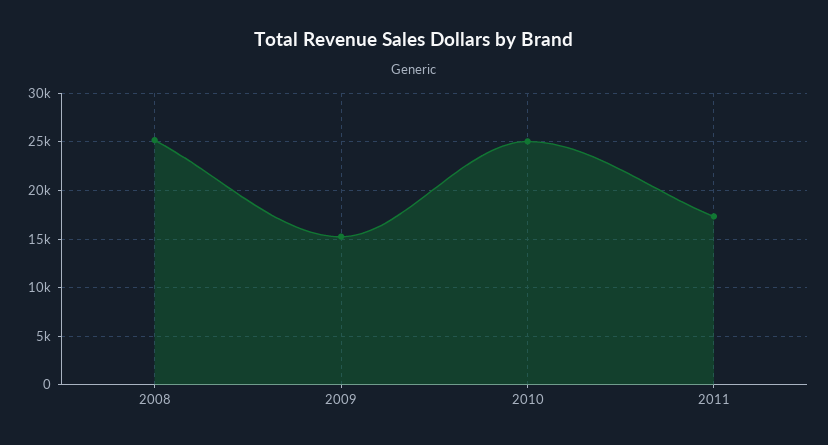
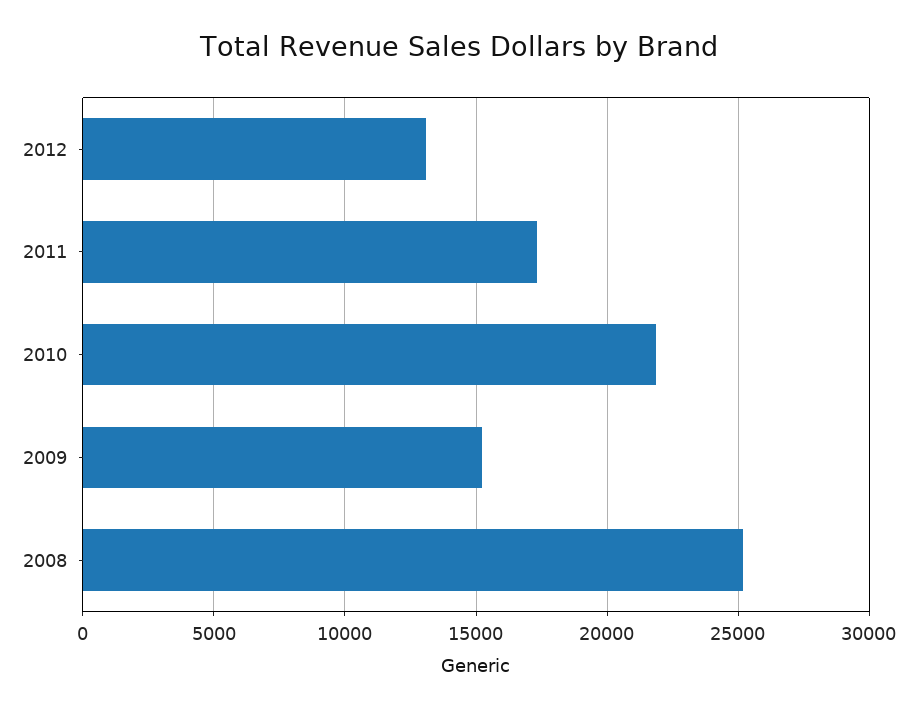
2010: 25000 -> 22000
2012: none -> 13000

